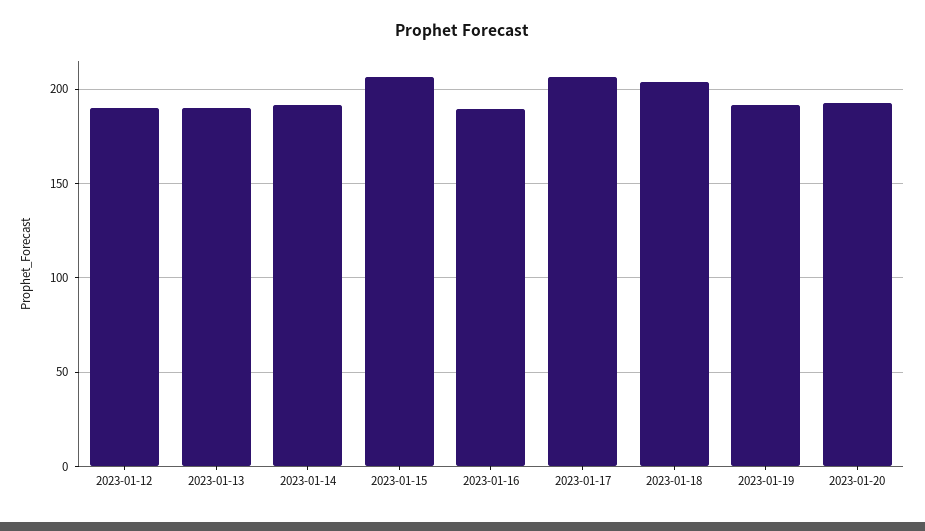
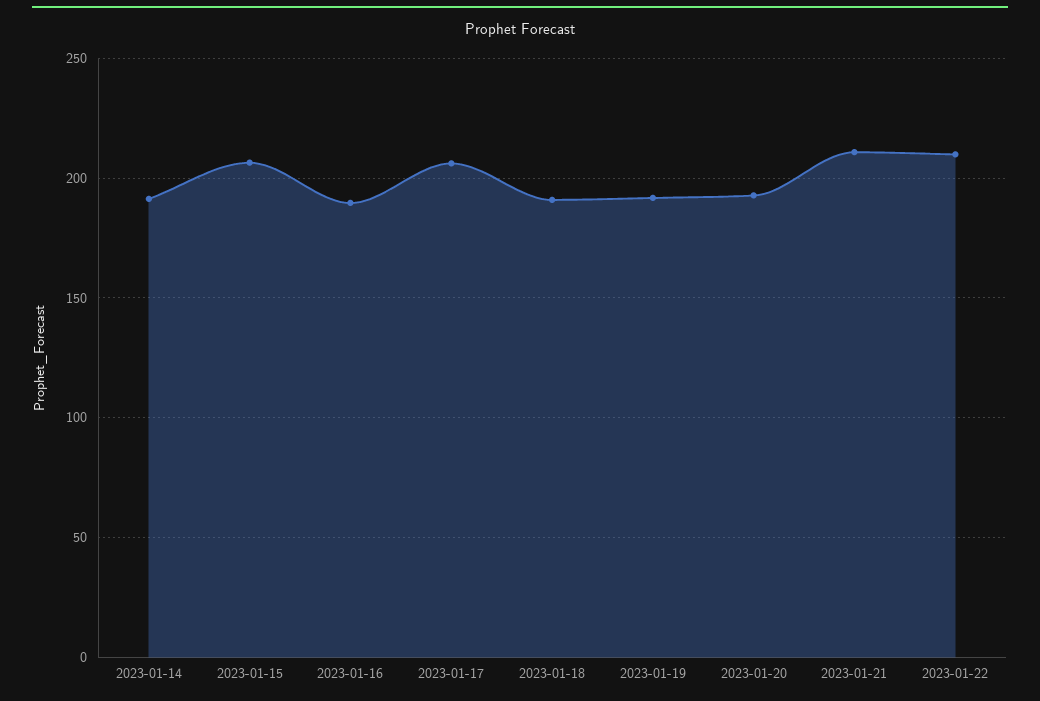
2023-01-12: 190 -> none
2023-01-13: 190 -> none
2023-01-18: 205 -> 190
2023-01-21: none -> 210
2023-01-22: none -> 210

